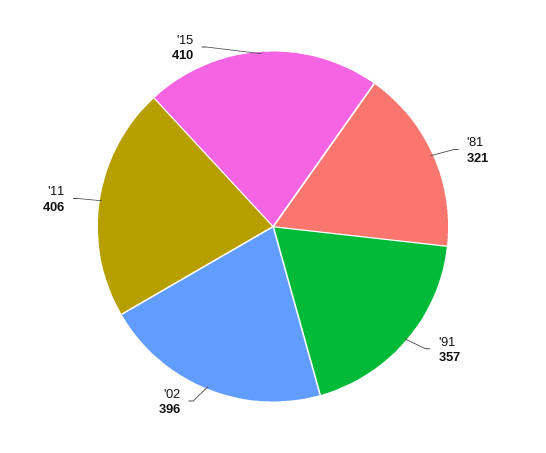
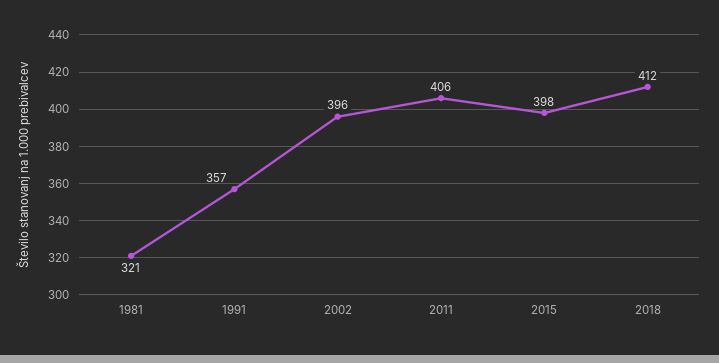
'15: 410 -> 398
2018: none -> 412

